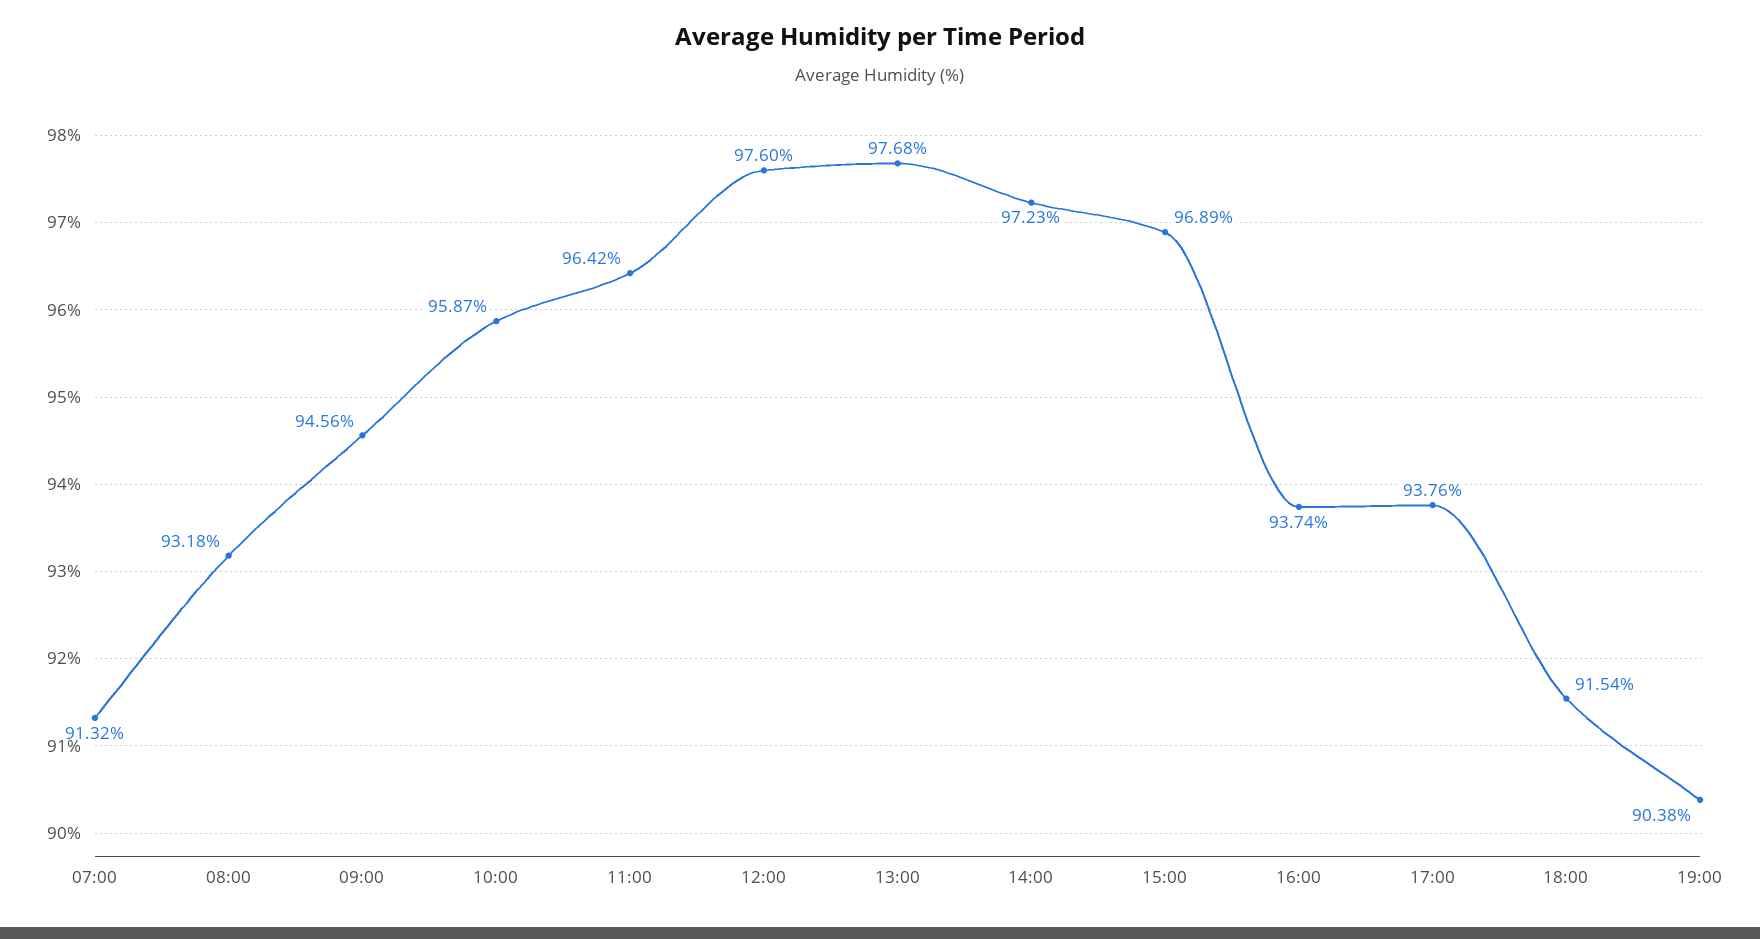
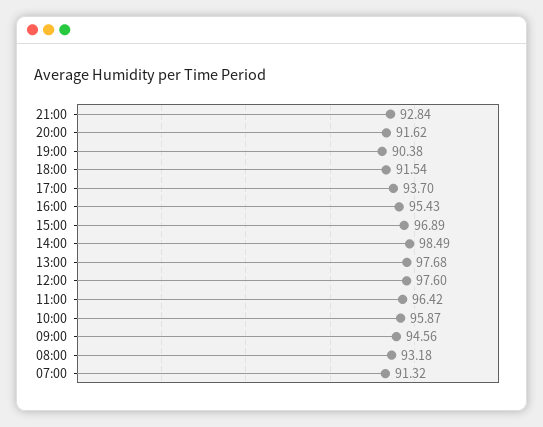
14:00: 97.23 -> 98.49
16:00: 93.74 -> 95.43
17:00: 93.76 -> 93.7
21:00: none -> 92.84
20:00: none -> 91.62

